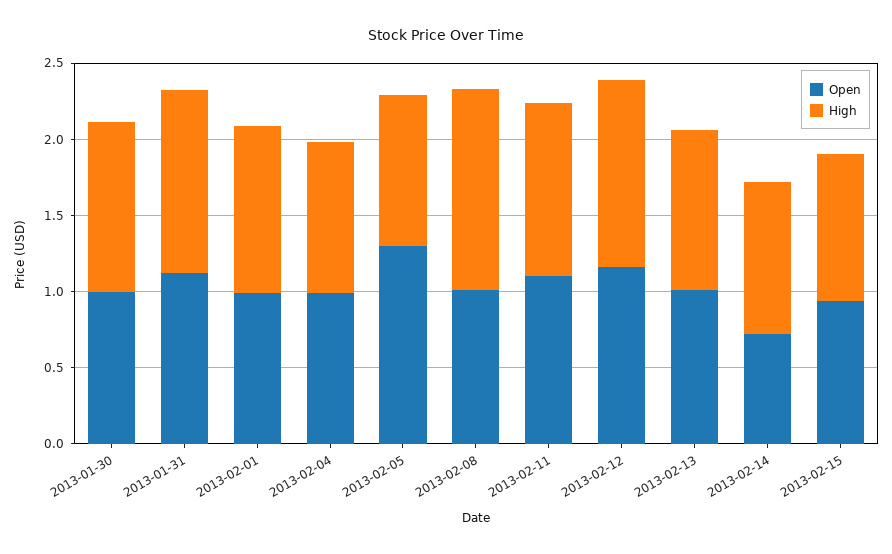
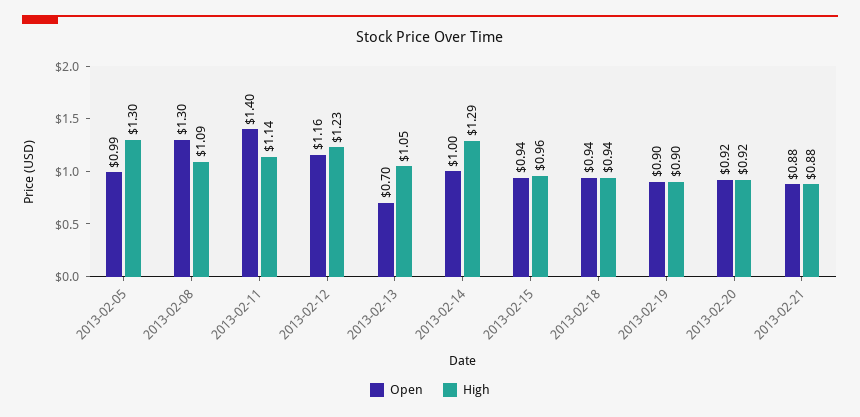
Open, 2013-01-30: 1 -> none
High, 2013-01-30: 1.1 -> none
Open, 2013-01-31: 1.1 -> none
High, 2013-01-31: 1.2 -> none
Open, 2013-02-01: 1 -> none
High, 2013-02-01: 1.1 -> none
Open, 2013-02-04: 1 -> none
High, 2013-02-04: 1 -> none
Open, 2013-02-05: 1.3 -> 0.99
High, 2013-02-05: 1 -> 1.3
Open, 2013-02-08: 1 -> 1.3
High, 2013-02-08: 1.3 -> 1.09
Open, 2013-02-11: 1.1 -> 1.4
Open, 2013-02-13: 1 -> 0.7
Open, 2013-02-14: 0.7 -> 1
High, 2013-02-14: 1 -> 1.29
Open, 2013-02-18: none -> 0.94
High, 2013-02-18: none -> 0.94
Open, 2013-02-19: none -> 0.9
High, 2013-02-19: none -> 0.9
Open, 2013-02-20: none -> 0.92
High, 2013-02-20: none -> 0.92
Open, 2013-02-21: none -> 0.88
High, 2013-02-21: none -> 0.88

